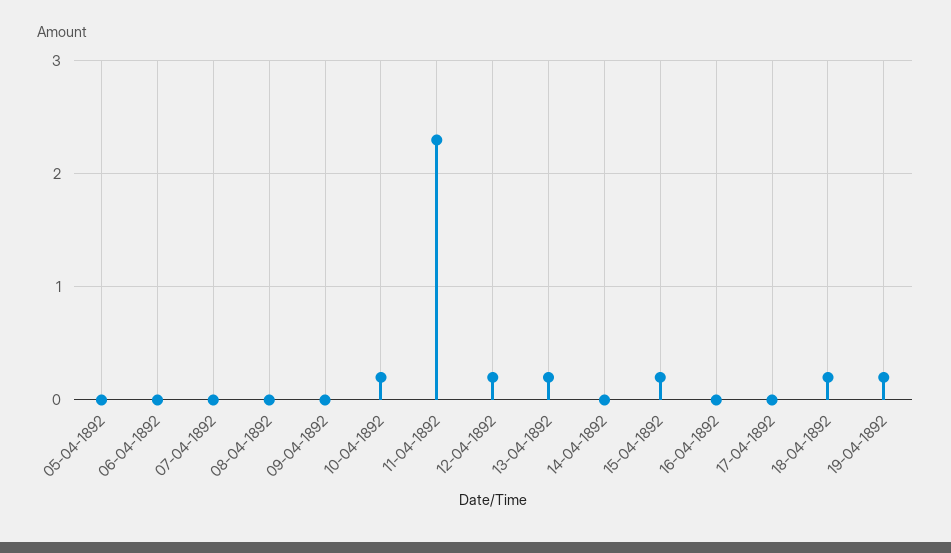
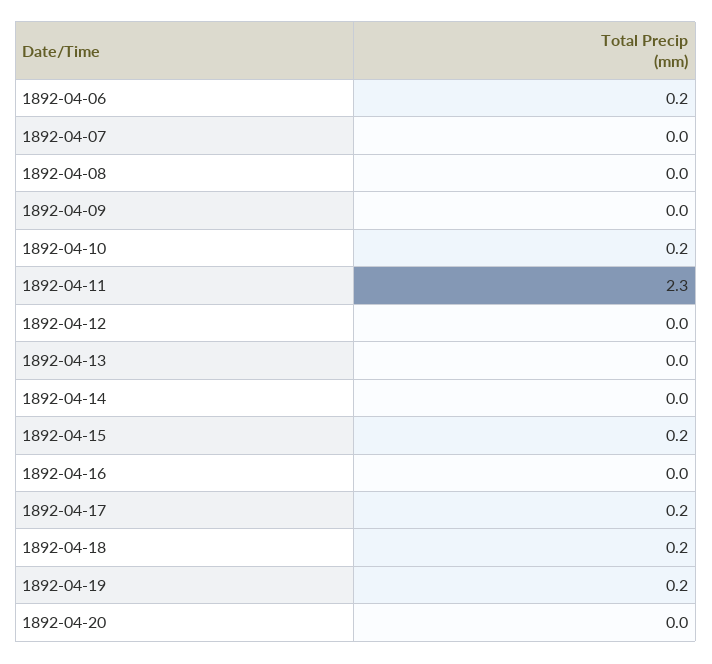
05-04-1892: 0 -> none
06-04-1892: 0 -> 0.2
12-04-1892: 0.2 -> 0
13-04-1892: 0.2 -> 0
17-04-1892: 0 -> 0.2
1892-04-20: none -> 0

